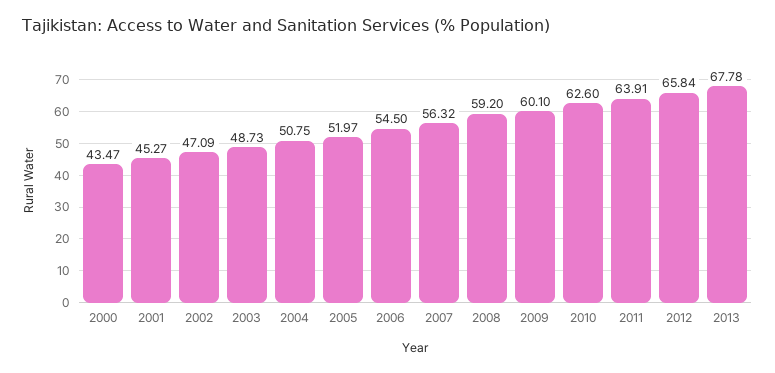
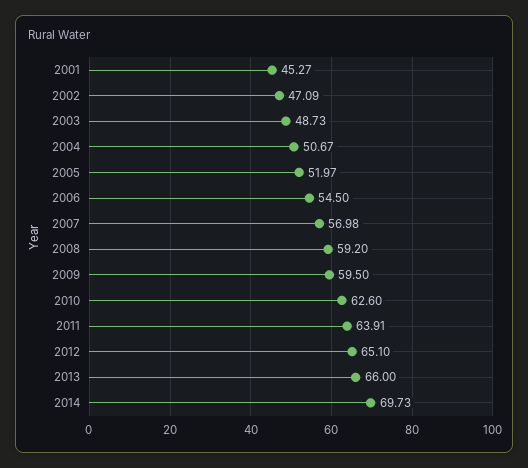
2000: 43.47 -> none
2004: 50.75 -> 50.67
2007: 56.32 -> 56.98
2009: 60.1 -> 59.5
2012: 65.84 -> 65.1
2013: 67.78 -> 66
2014: none -> 69.73

